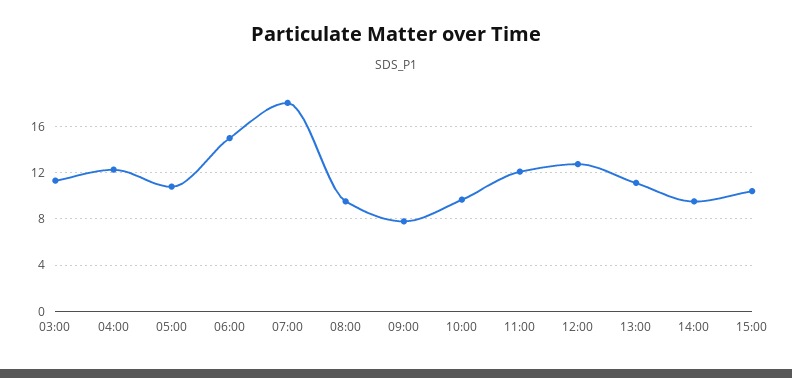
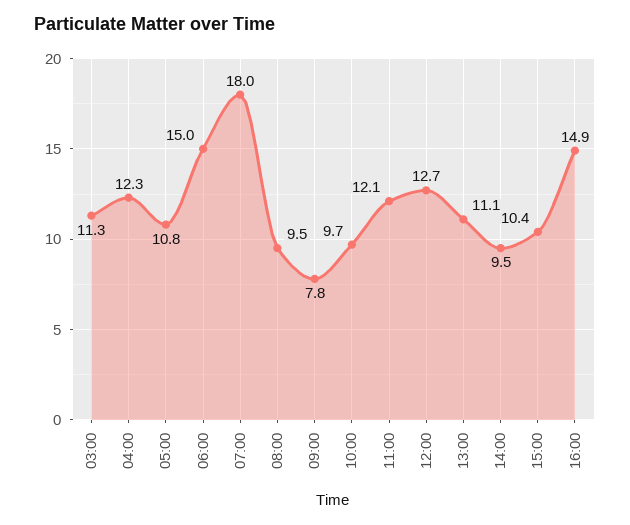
16:00: none -> 14.9

